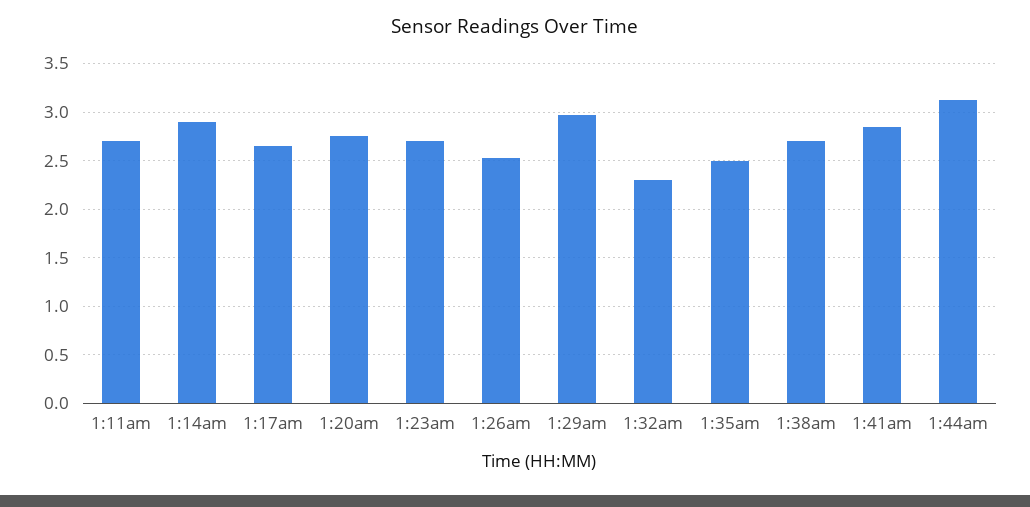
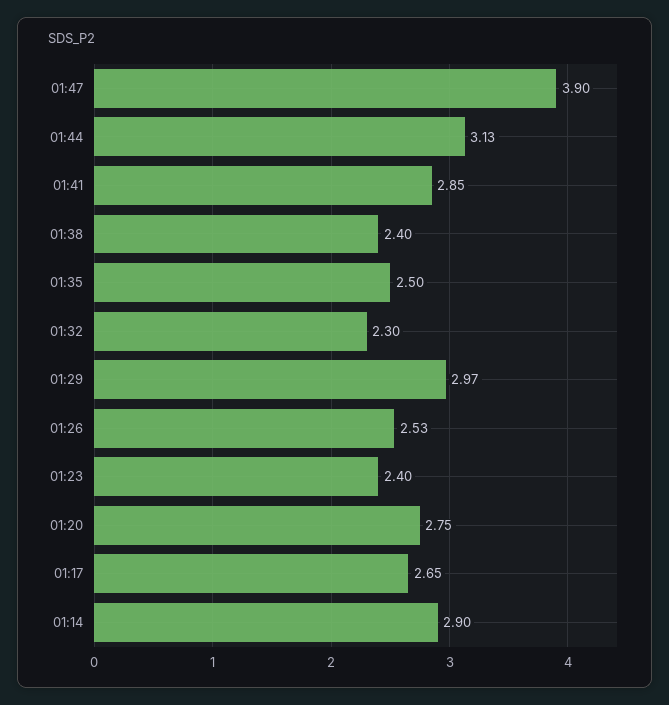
1:11am: 2.7 -> none
1:23am: 2.7 -> 2.4
1:38am: 2.7 -> 2.4
01:47: none -> 3.9

